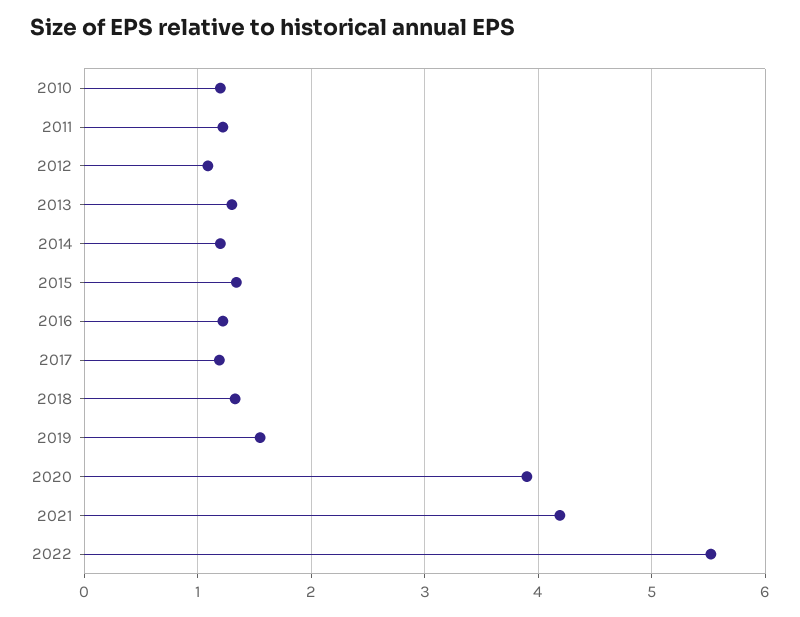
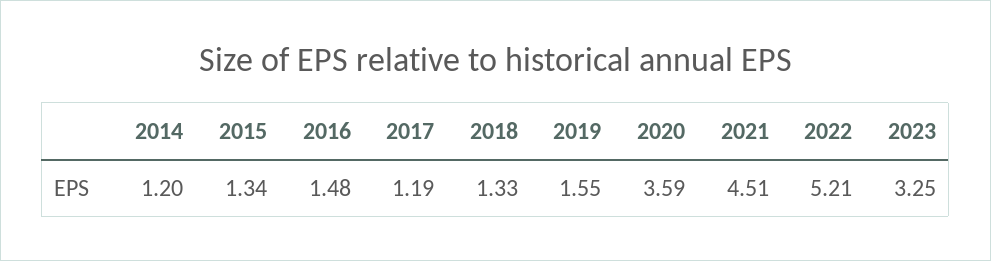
2010: 1.2 -> none
2011: 1.2 -> none
2012: 1.1 -> none
2013: 1.3 -> none
2016: 1.2 -> 1.48
2020: 3.9 -> 3.59
2021: 4.2 -> 4.51
2022: 5.5 -> 5.21
2023: none -> 3.25

